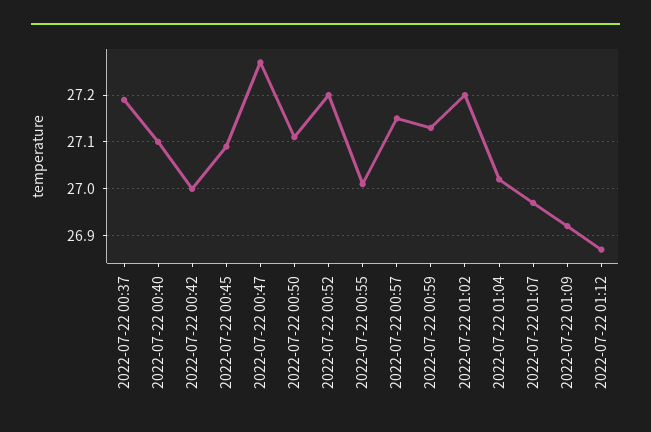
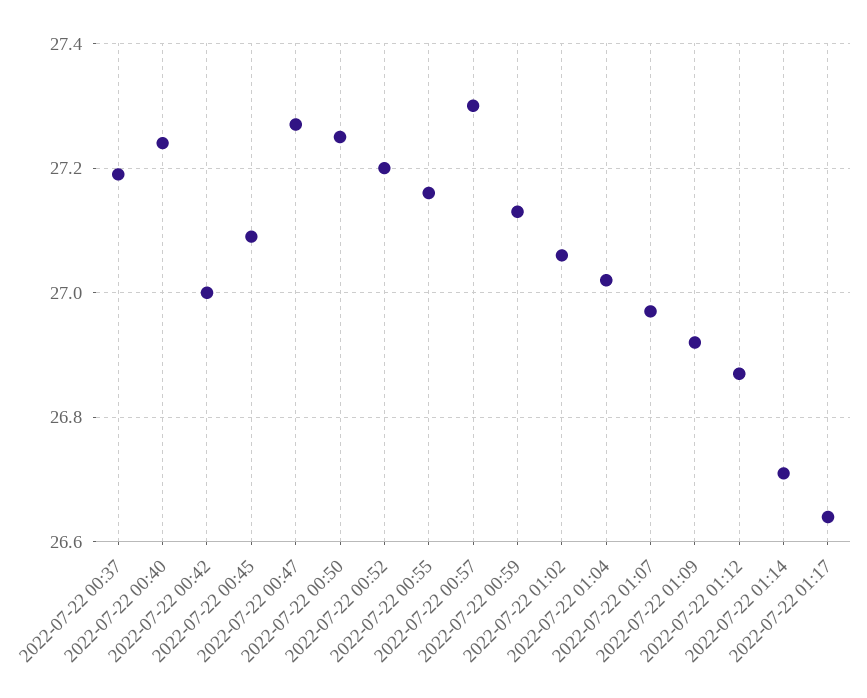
2022-07-22 00:40: 27.1 -> 27.25
2022-07-22 00:50: 27.1 -> 27.25
2022-07-22 00:55: 27 -> 27.15
2022-07-22 00:57: 27.15 -> 27.3
2022-07-22 01:02: 27.2 -> 27.05
2022-07-22 01:14: none -> 26.7
2022-07-22 01:17: none -> 26.65

